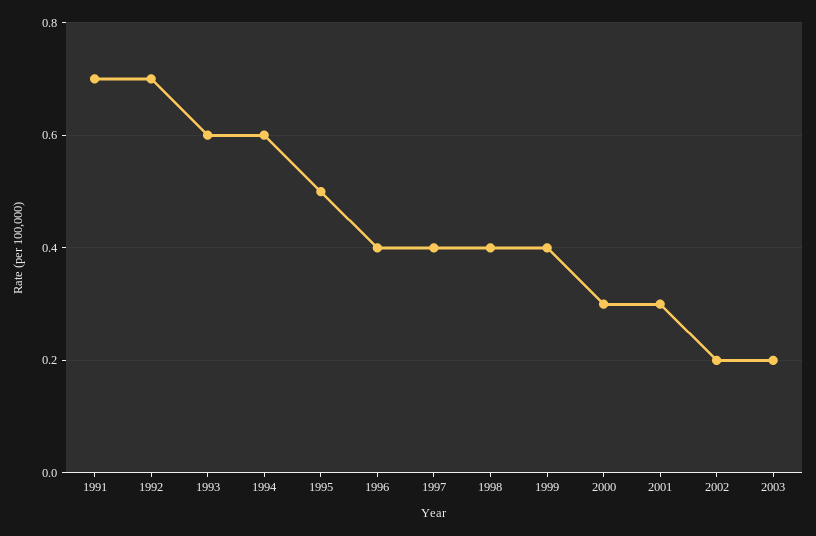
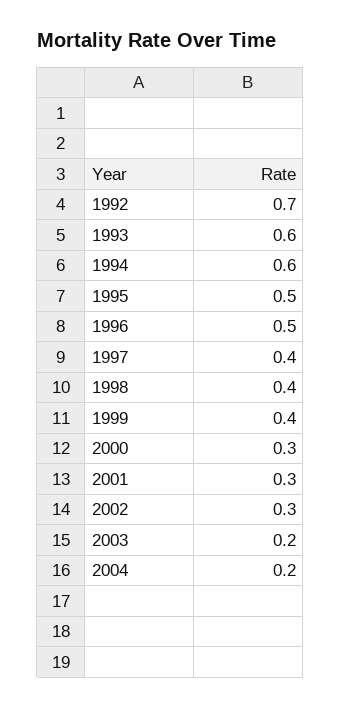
1991: 0.7 -> none
1996: 0.4 -> 0.5
2002: 0.2 -> 0.3
2004: none -> 0.2

